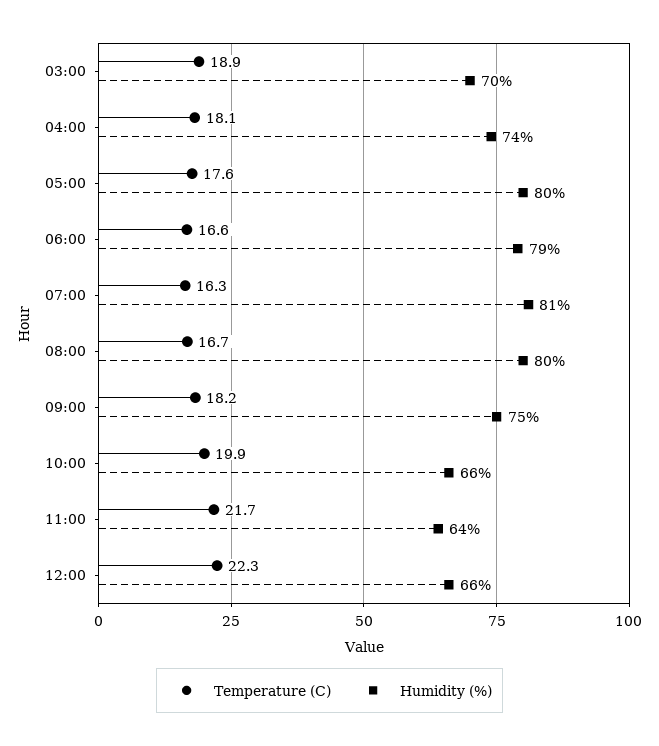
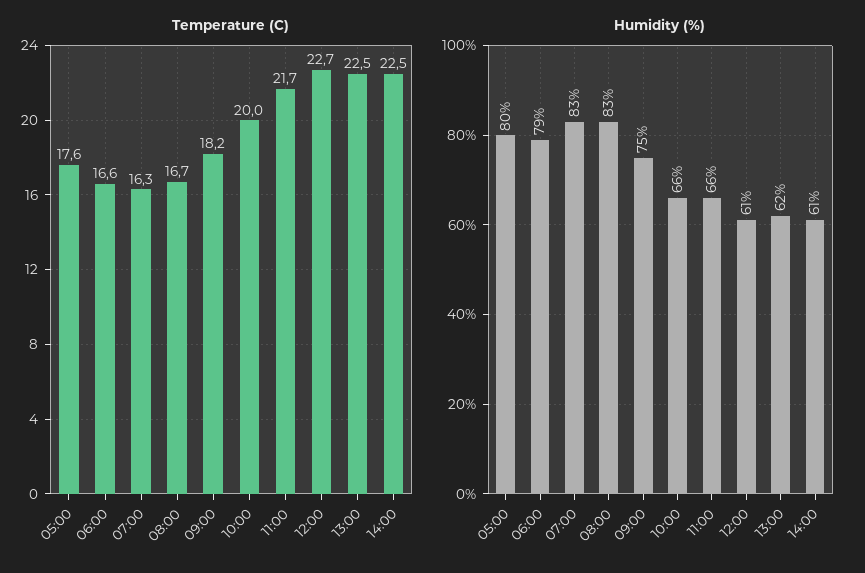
Temperature (C), 03:00: 18.9 -> none
Humidity (%), 03:00: 70 -> none
Temperature (C), 04:00: 18.1 -> none
Humidity (%), 04:00: 74 -> none
Humidity (%), 07:00: 81 -> 83
Humidity (%), 08:00: 80 -> 83
Temperature (C), 10:00: 19.9 -> 20
Humidity (%), 11:00: 64 -> 66
Temperature (C), 12:00: 22.3 -> 22.7
Humidity (%), 12:00: 66 -> 61
Temperature (C), 13:00: none -> 22.5
Temperature (C), 14:00: none -> 22.5
Humidity (%), 13:00: none -> 62
Humidity (%), 14:00: none -> 61

